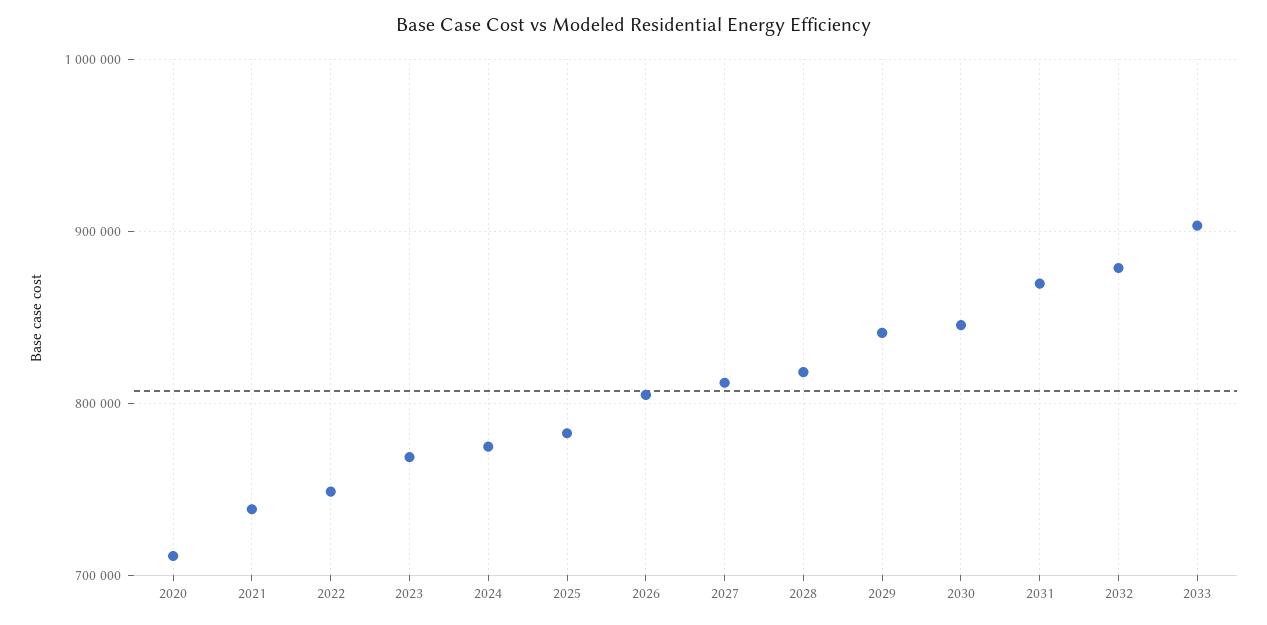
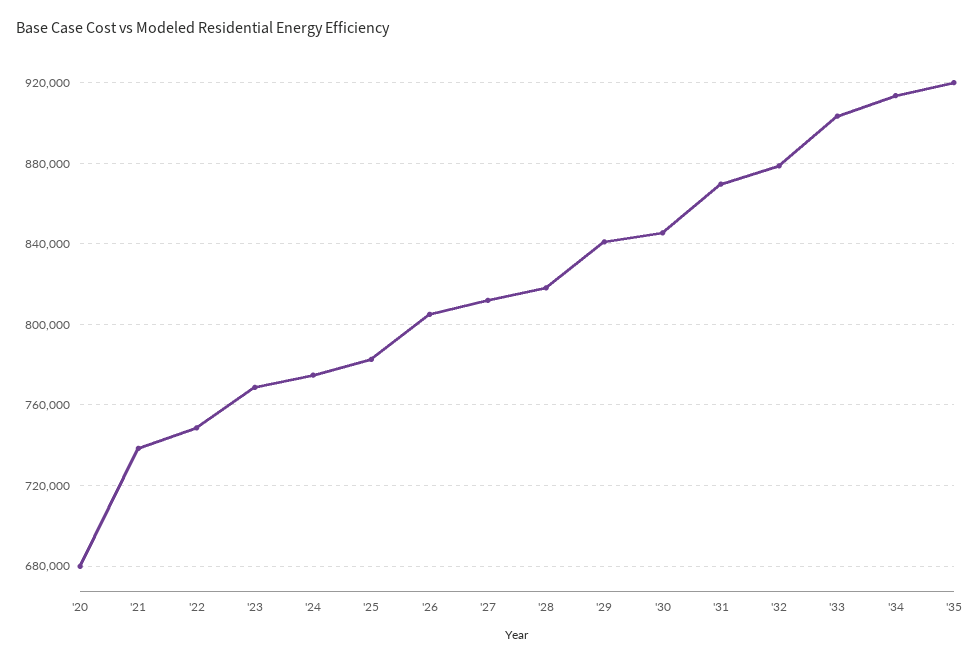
2020: 710000 -> 680000
'34: none -> 915000
'35: none -> 920000

